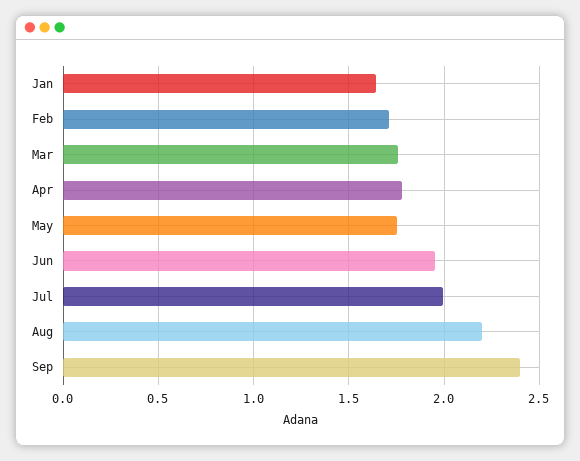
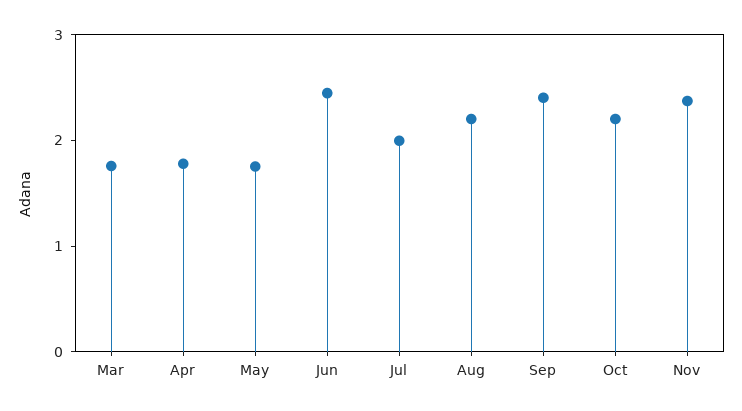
Jan: 1.65 -> none
Feb: 1.7 -> none
Jun: 1.95 -> 2.4
Oct: none -> 2.2
Nov: none -> 2.4

